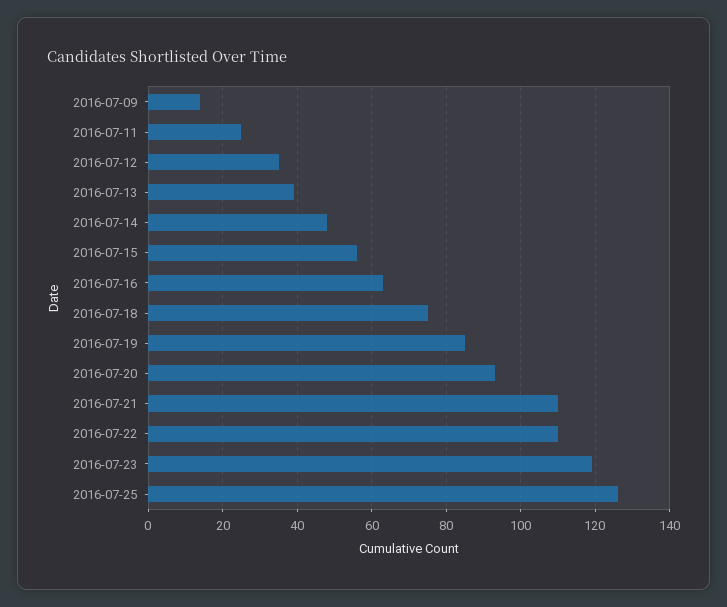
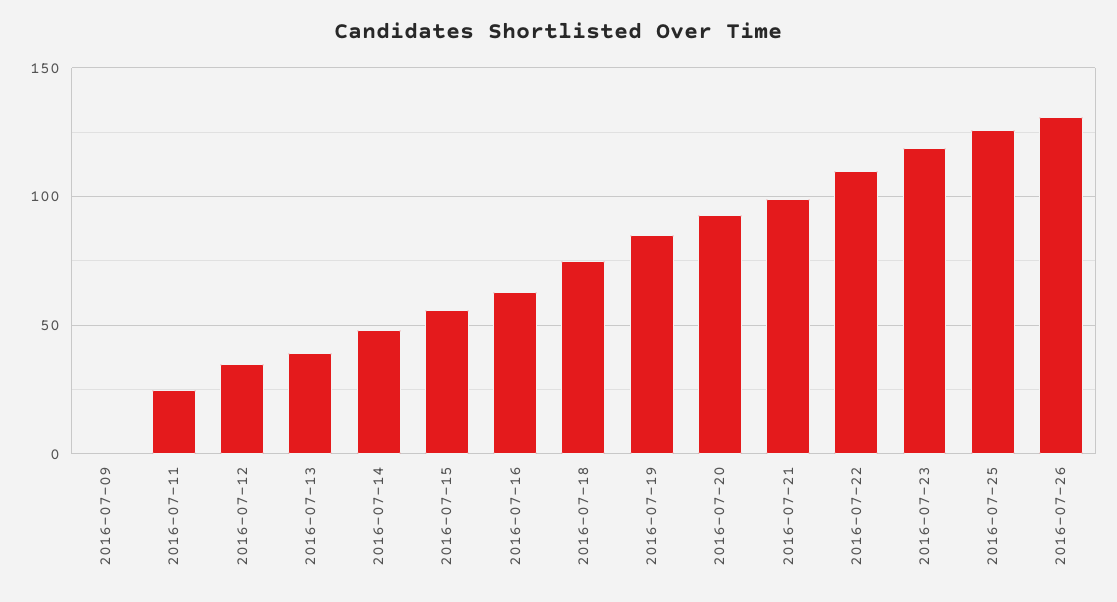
2016-07-09: 15 -> 0
2016-07-21: 110 -> 100
2016-07-26: none -> 130

